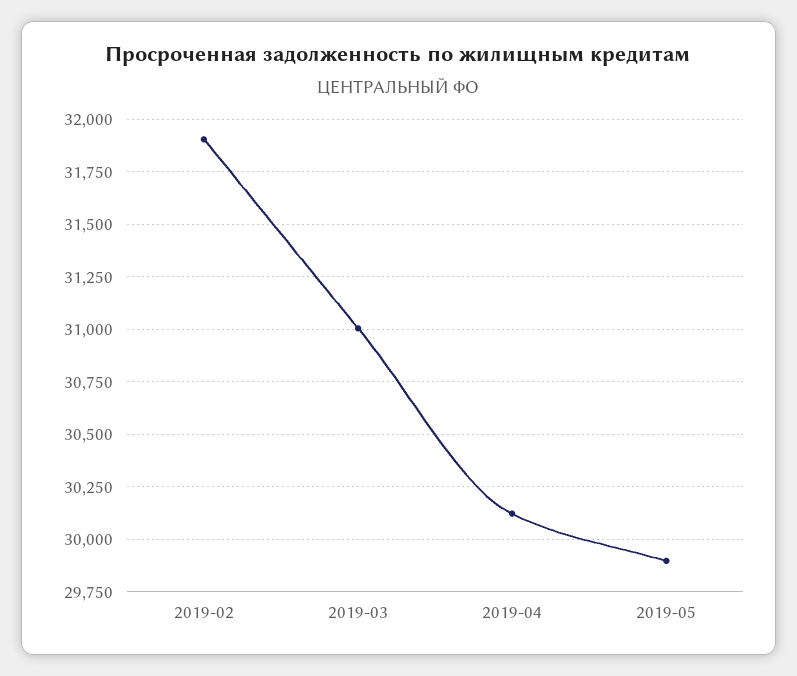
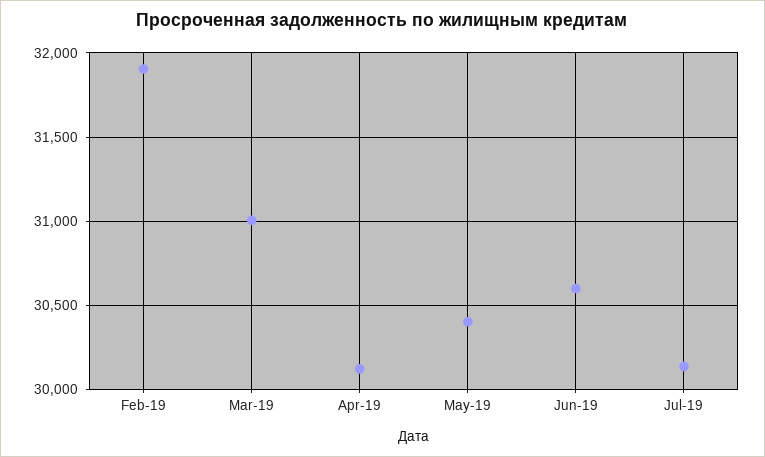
2019-05: 29900 -> 30400
Jun-19: none -> 30600
Jul-19: none -> 30150

